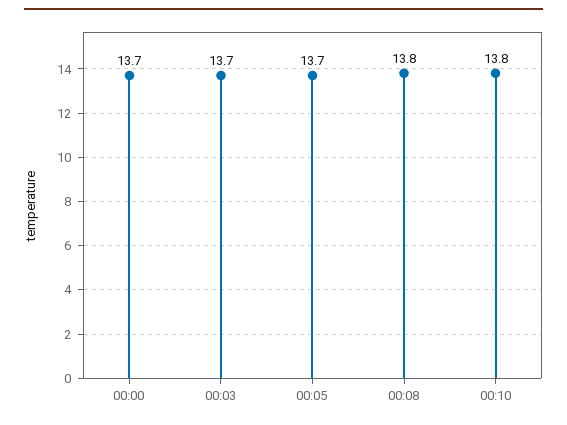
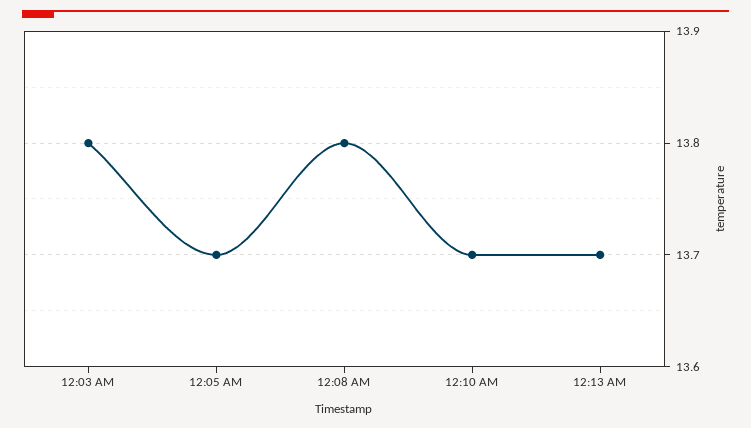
00:00: 13.7 -> none
00:03: 13.7 -> 13.8
00:10: 13.8 -> 13.7
12:13 AM: none -> 13.7

